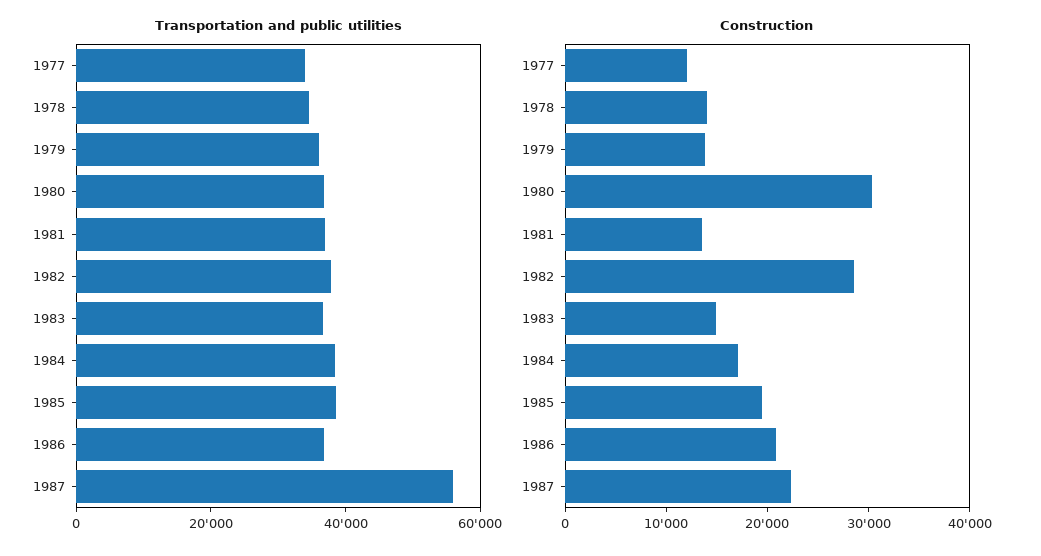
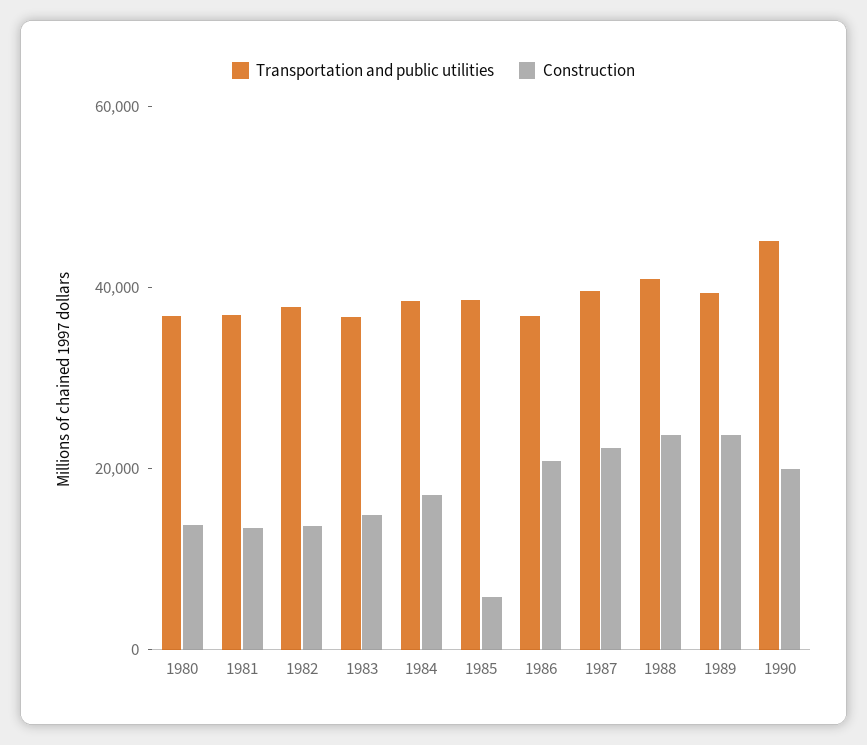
Transportation and public utilities, 1977: 35000 -> none
Transportation and public utilities, 1978: 35000 -> none
Transportation and public utilities, 1979: 35000 -> none
Transportation and public utilities, 1987: 55000 -> 40000
Construction, 1977: 12000 -> none
Construction, 1978: 14000 -> none
Construction, 1979: 14000 -> none
Construction, 1980: 30000 -> 15000
Construction, 1982: 28000 -> 15000
Construction, 1985: 20000 -> 5000
Transportation and public utilities, 1988: none -> 40000
Construction, 1988: none -> 25000
Transportation and public utilities, 1989: none -> 40000
Construction, 1989: none -> 25000
Transportation and public utilities, 1990: none -> 45000
Construction, 1990: none -> 20000

